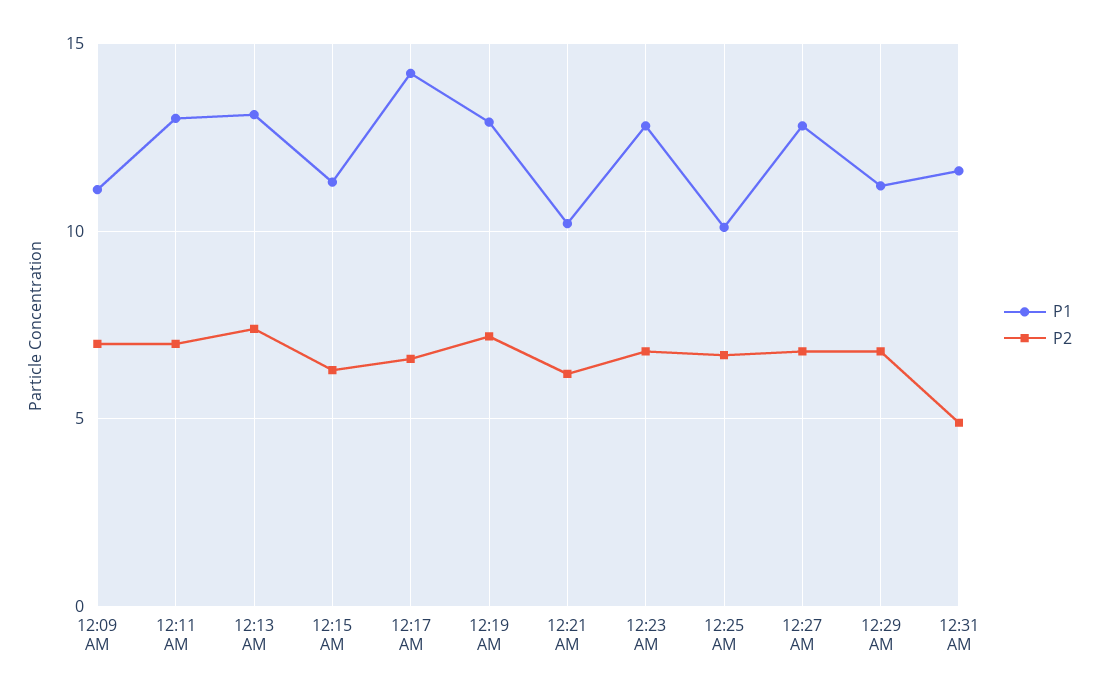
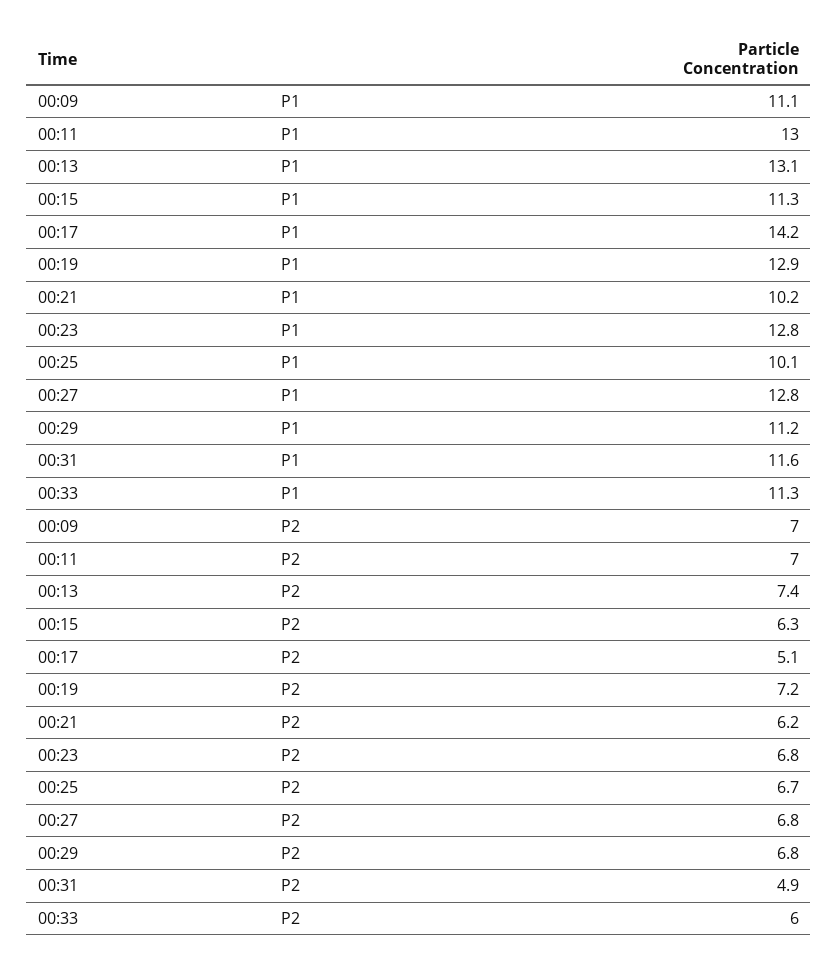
P2, 12:17 AM: 6.5 -> 5.1
P1, 00:33: none -> 11.3
P2, 00:33: none -> 6

